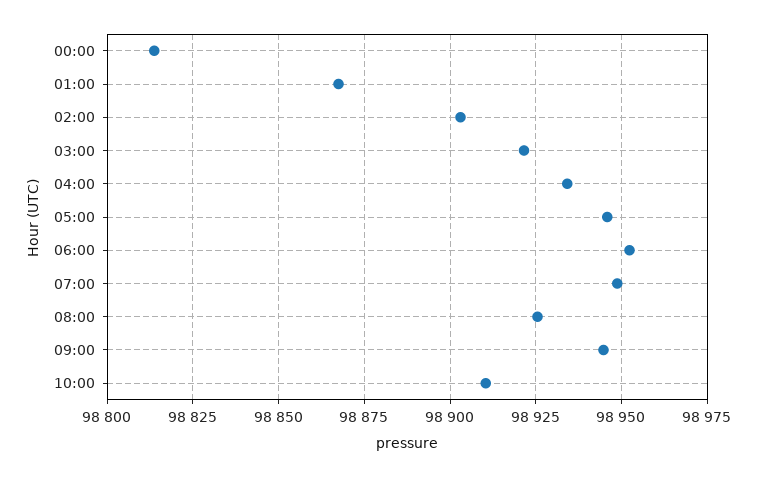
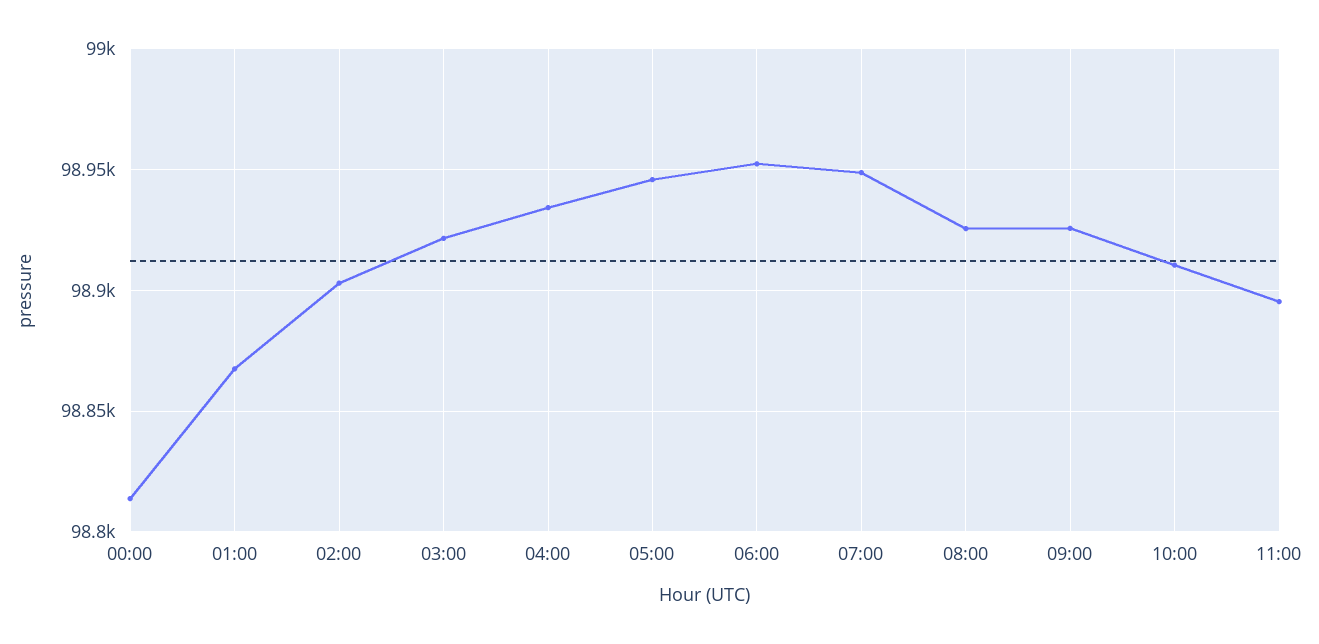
09:00: 98945 -> 98925
11:00: none -> 98895

